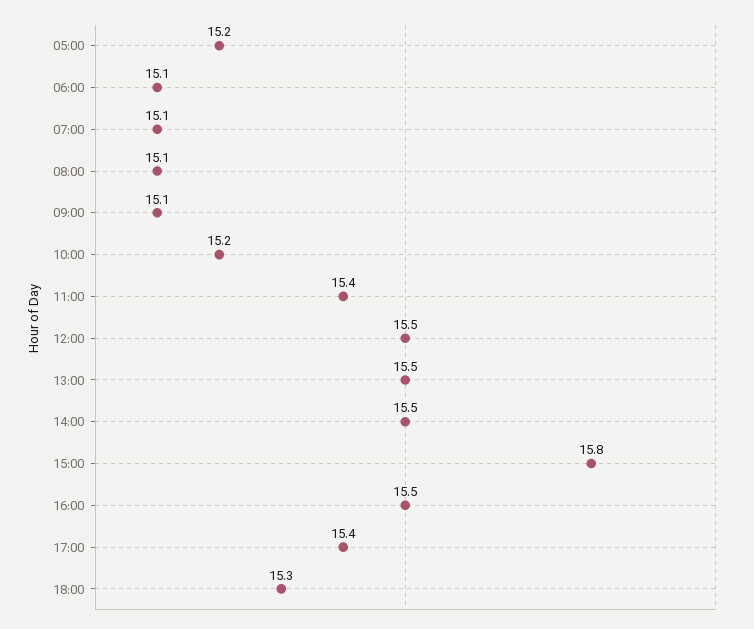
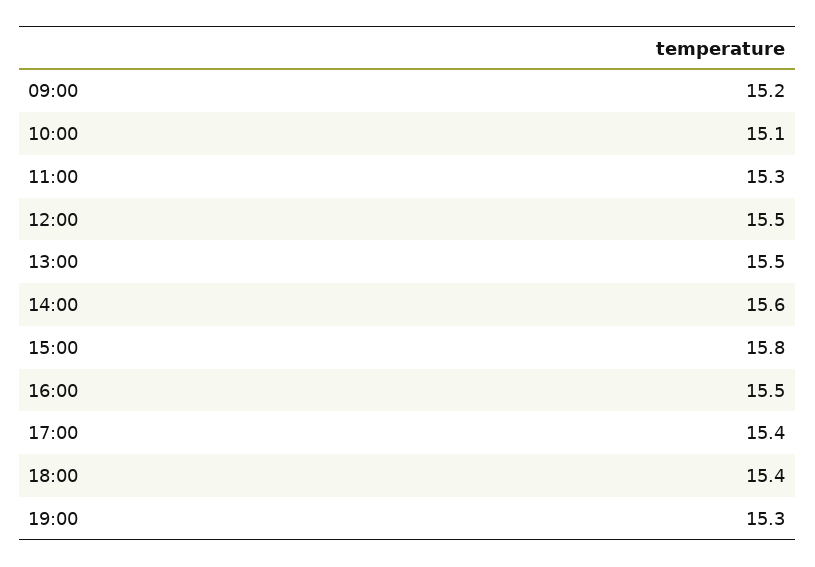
05:00: 15.2 -> none
06:00: 15.1 -> none
07:00: 15.1 -> none
08:00: 15.1 -> none
09:00: 15.1 -> 15.2
10:00: 15.2 -> 15.1
11:00: 15.4 -> 15.3
14:00: 15.5 -> 15.6
18:00: 15.3 -> 15.4
19:00: none -> 15.3

